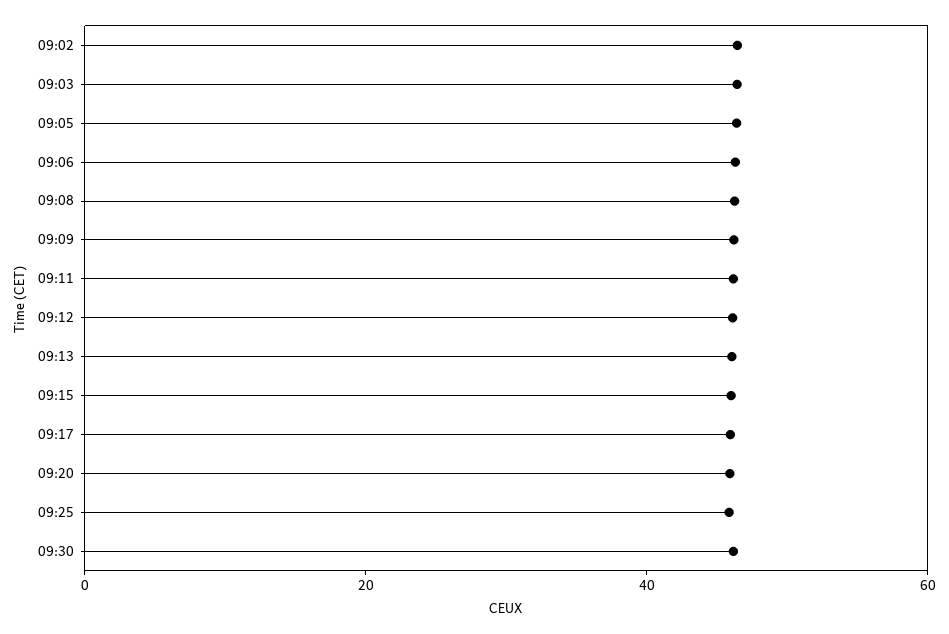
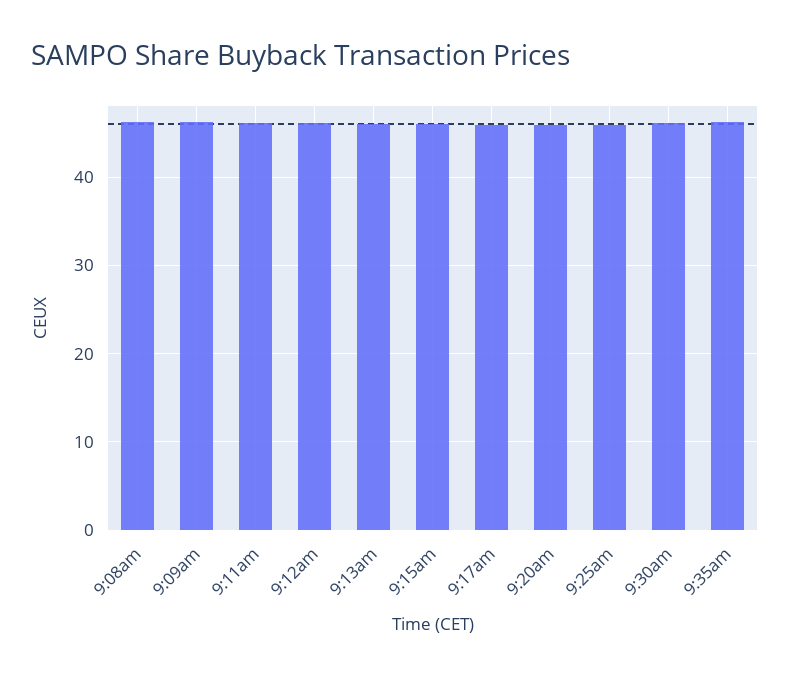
09:02: 45 -> none
09:03: 45 -> none
09:05: 45 -> none
09:06: 45 -> none
9:35am: none -> 46

